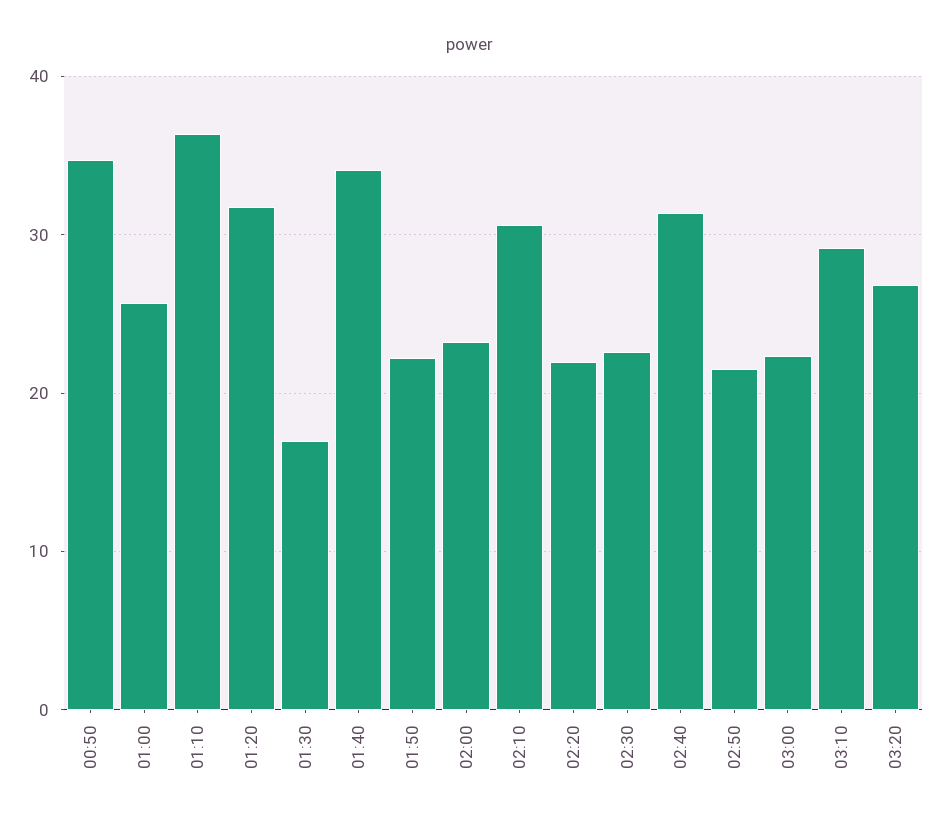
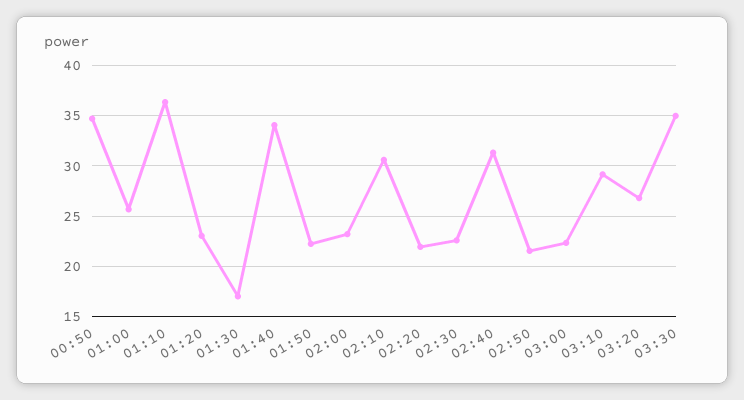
01:20: 32 -> 23
03:30: none -> 35

